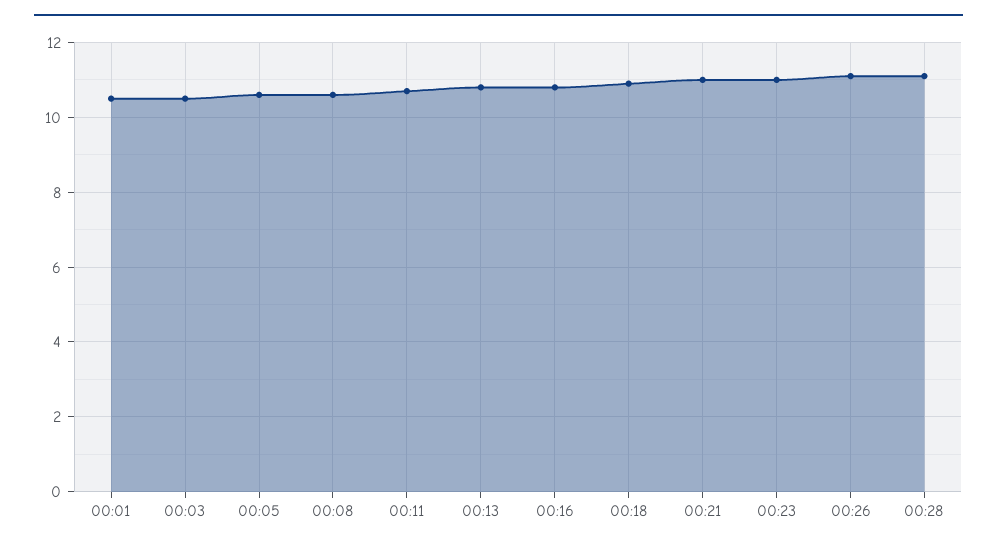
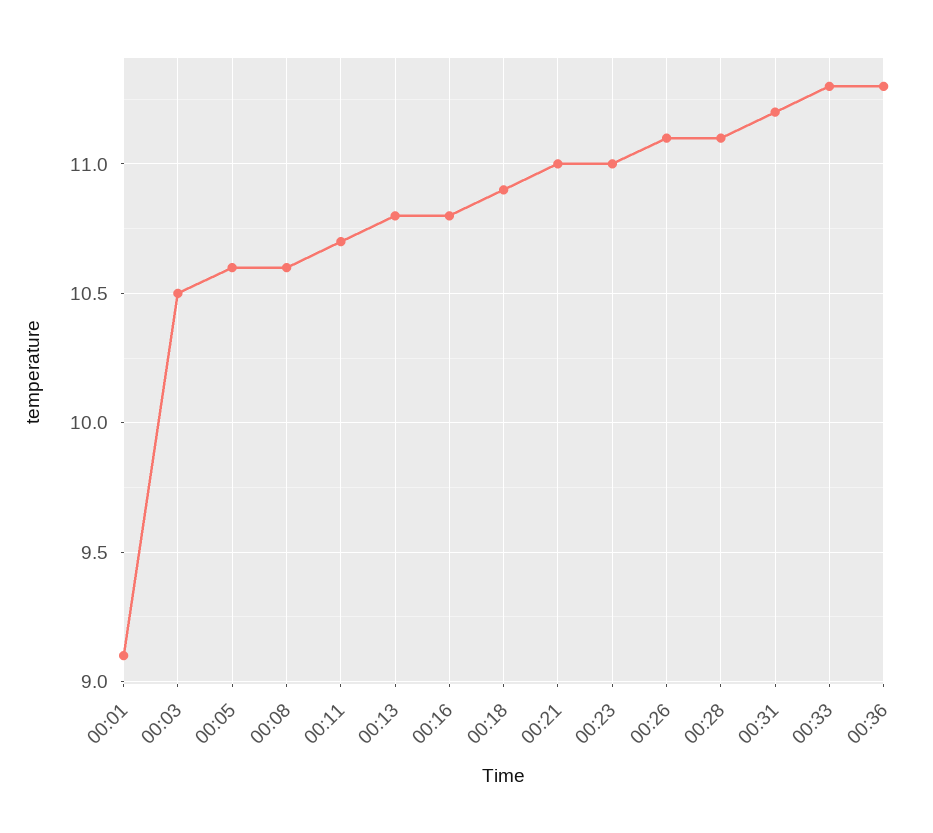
00:01: 10.5 -> 9.1
00:31: none -> 11.2
00:33: none -> 11.3
00:36: none -> 11.3

